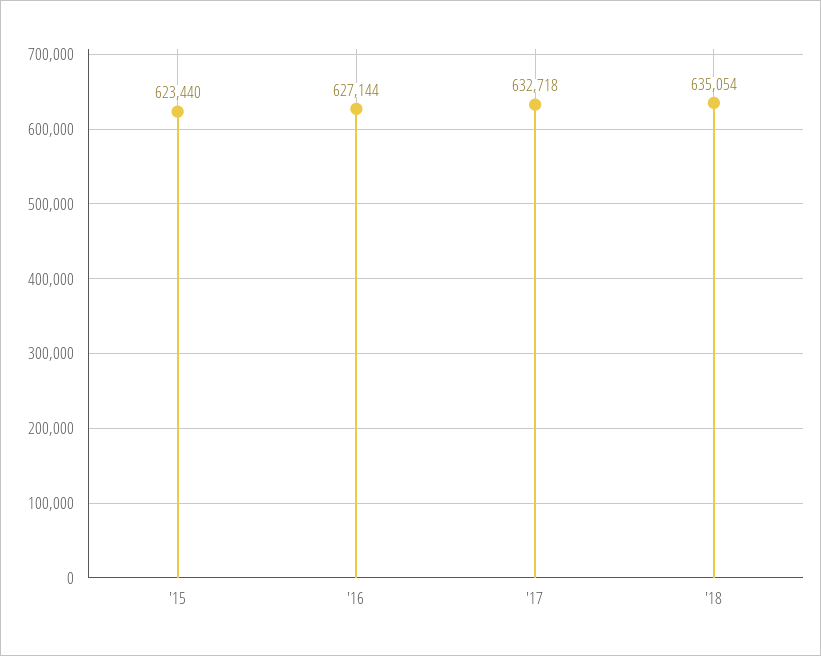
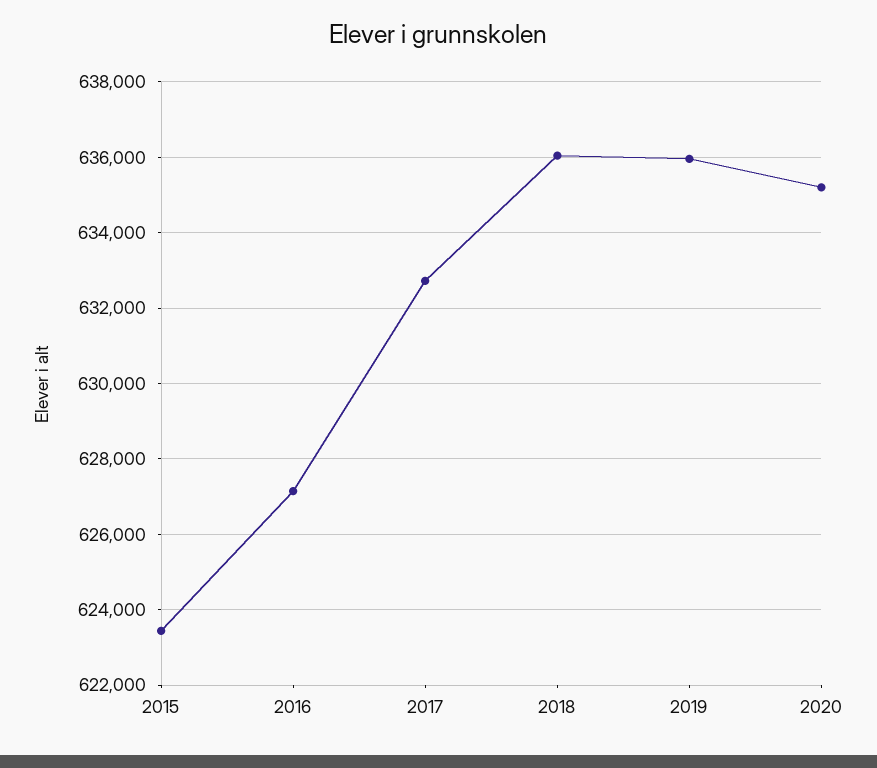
'18: 635054 -> 636000
2019: none -> 636000
2020: none -> 635200

